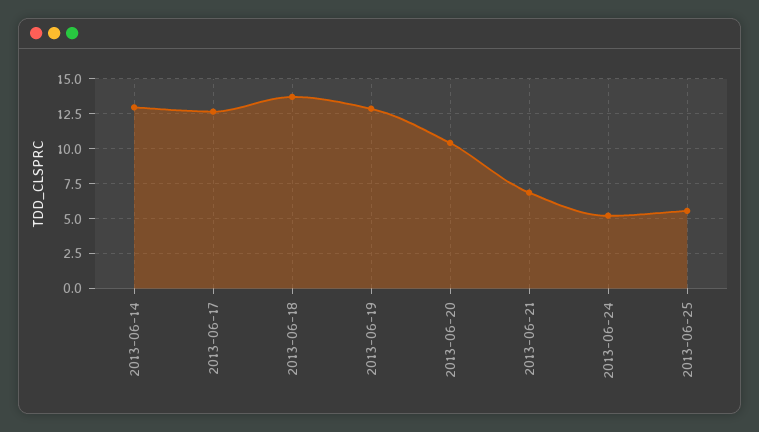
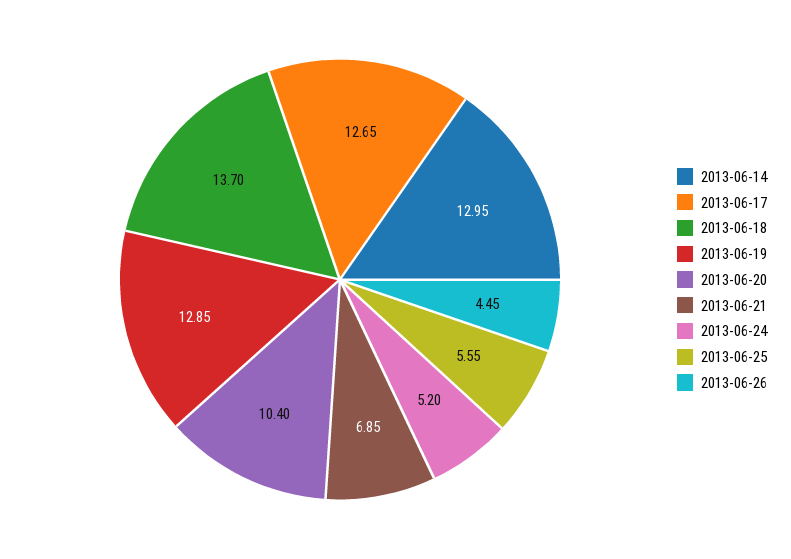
2013-06-26: none -> 4.45

